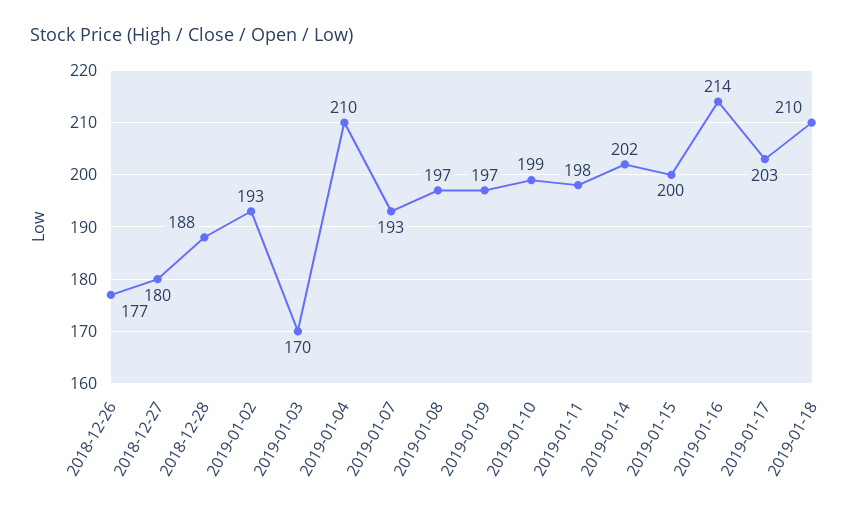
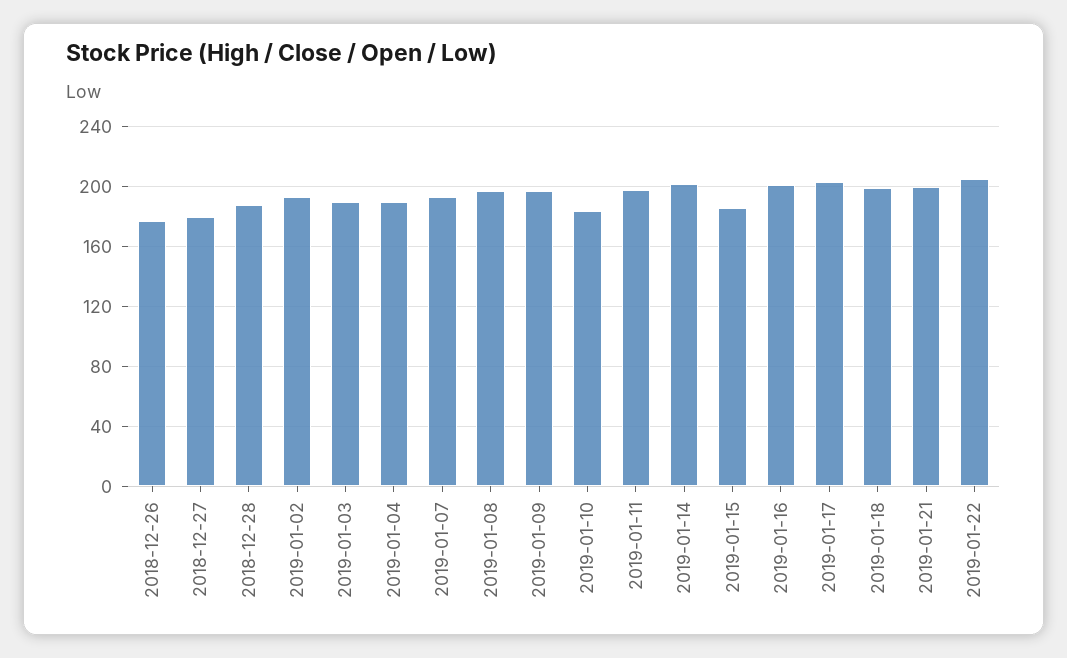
2019-01-03: 170 -> 190
2019-01-04: 210 -> 190
2019-01-10: 199 -> 185
2019-01-15: 200 -> 185
2019-01-16: 214 -> 200
2019-01-18: 210 -> 200
2019-01-21: none -> 200
2019-01-22: none -> 205

